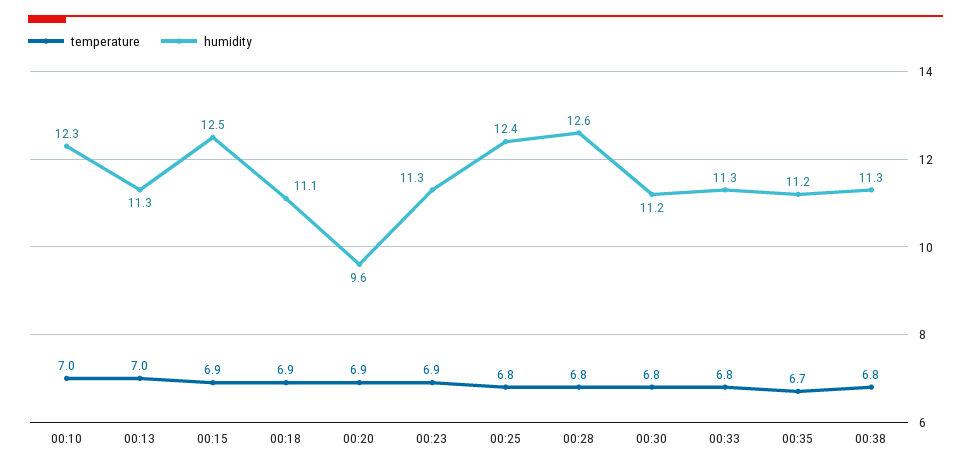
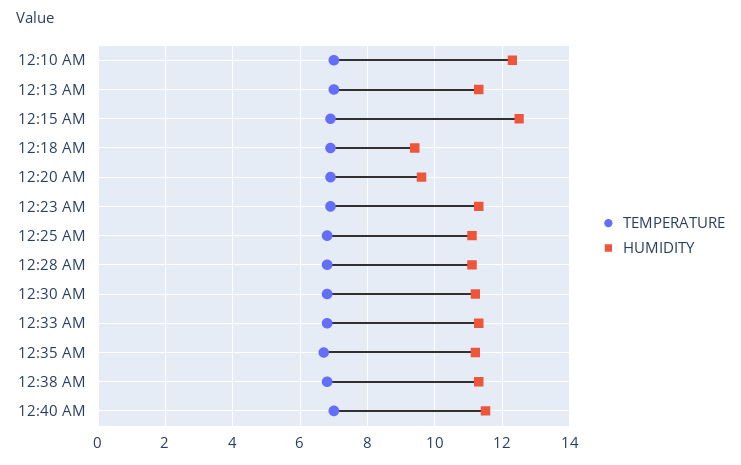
humidity, 00:18: 11.1 -> 9.5
humidity, 00:25: 12.4 -> 11
humidity, 00:28: 12.6 -> 11
temperature, 12:40 AM: none -> 7
humidity, 12:40 AM: none -> 11.5

